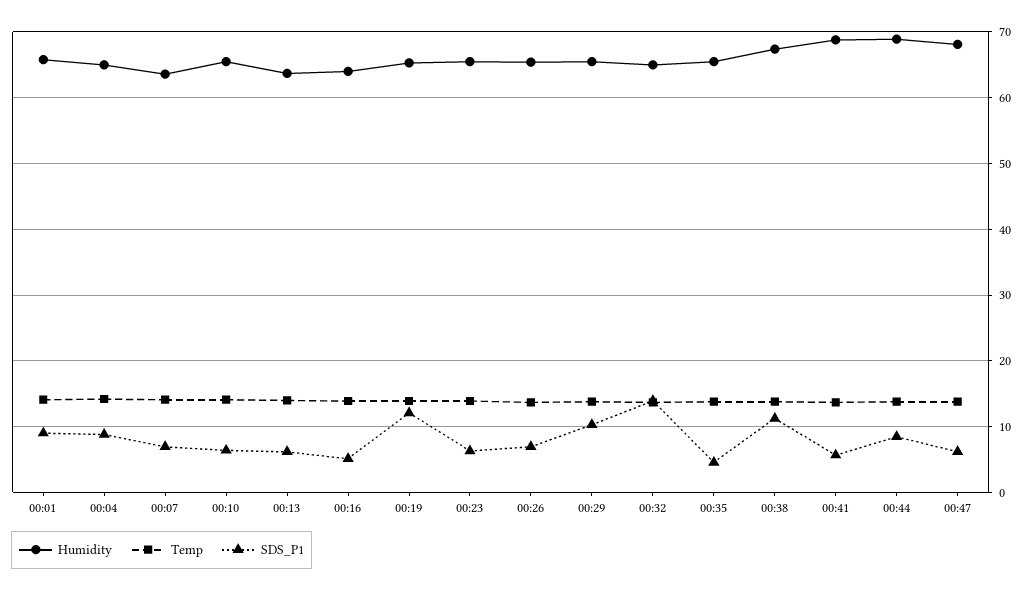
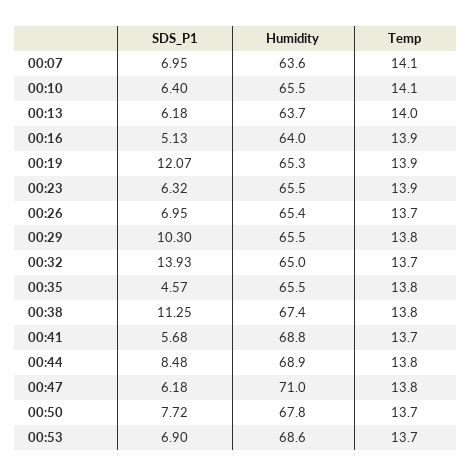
Humidity, 00:01: 66 -> none
Temp, 00:01: 14 -> none
SDS_P1, 00:01: 9 -> none
Humidity, 00:04: 65 -> none
Temp, 00:04: 14 -> none
SDS_P1, 00:04: 9 -> none
Humidity, 00:47: 68 -> 71
SDS_P1, 00:50: none -> 7.72
Humidity, 00:50: none -> 67.8
Temp, 00:50: none -> 13.7
SDS_P1, 00:53: none -> 6.9
Humidity, 00:53: none -> 68.6
Temp, 00:53: none -> 13.7

